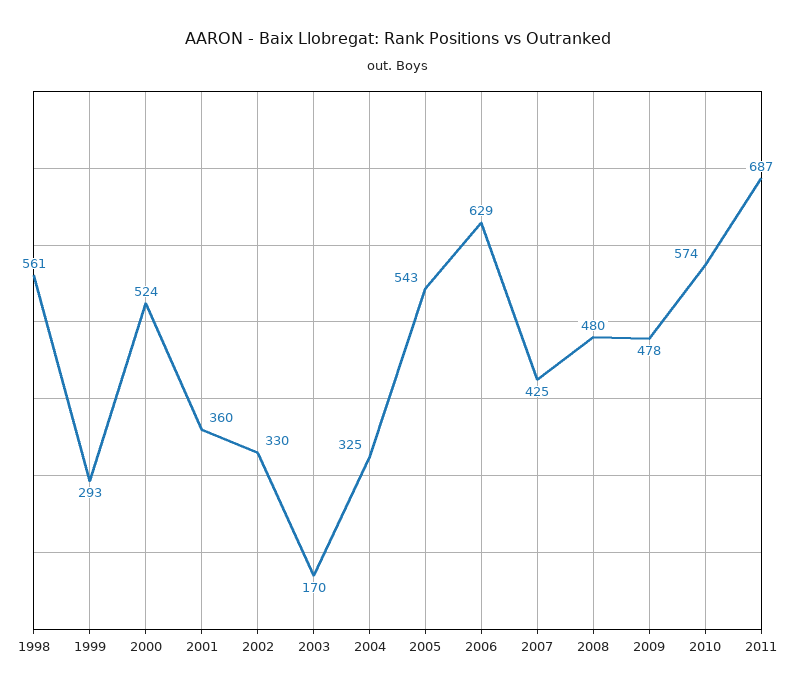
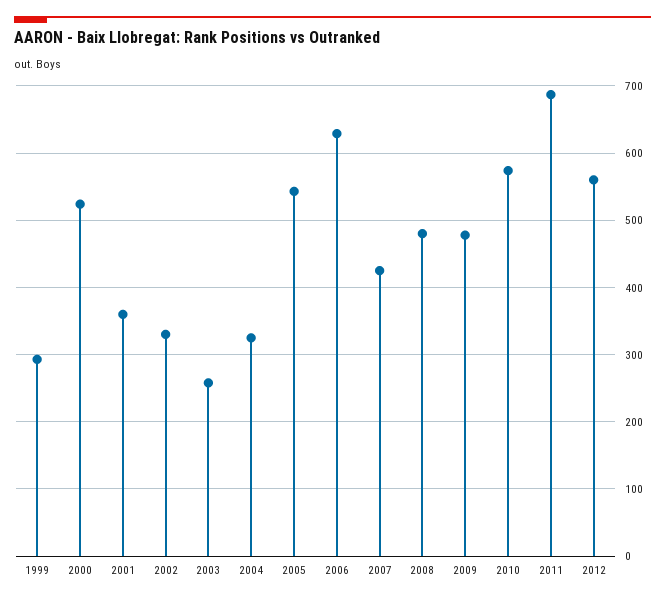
1998: 561 -> none
2003: 170 -> 260
2012: none -> 560

